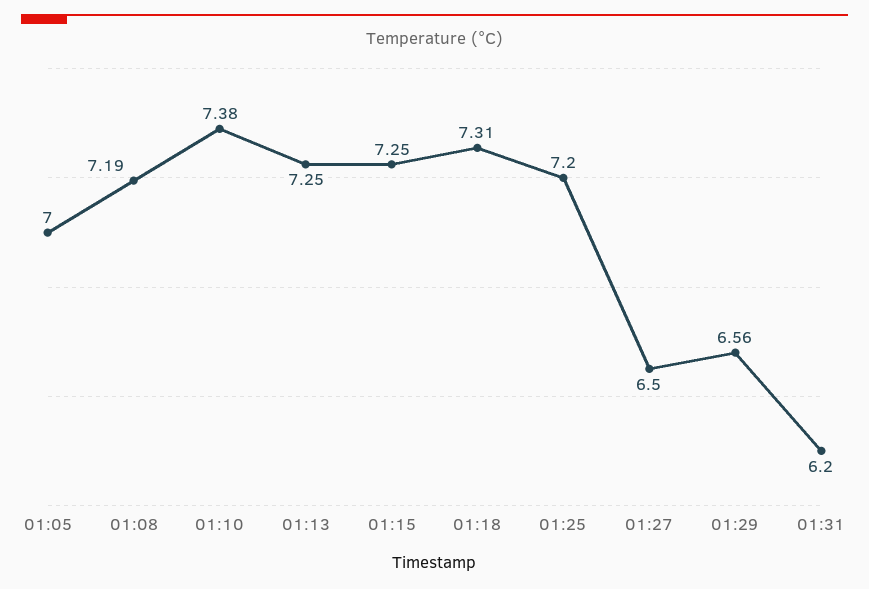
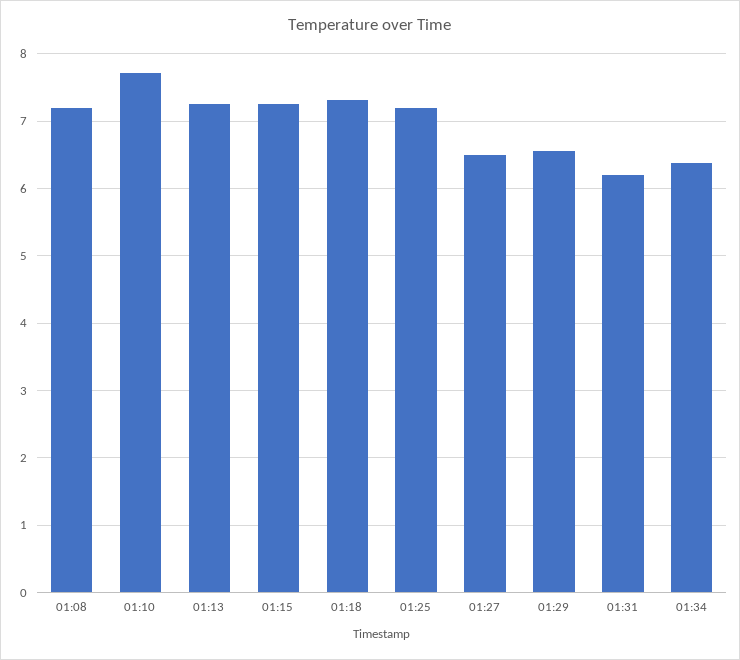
01:05: 7 -> none
01:10: 7.38 -> 7.7
01:34: none -> 6.4

